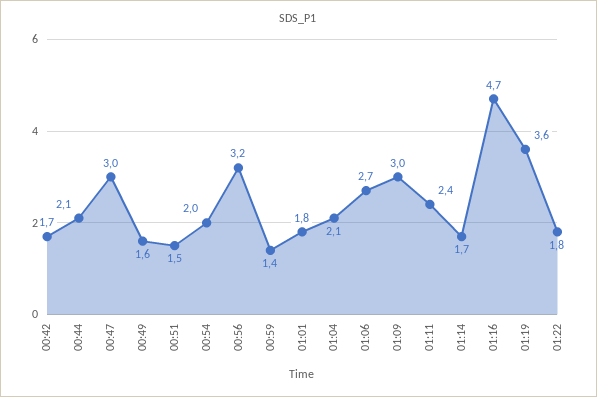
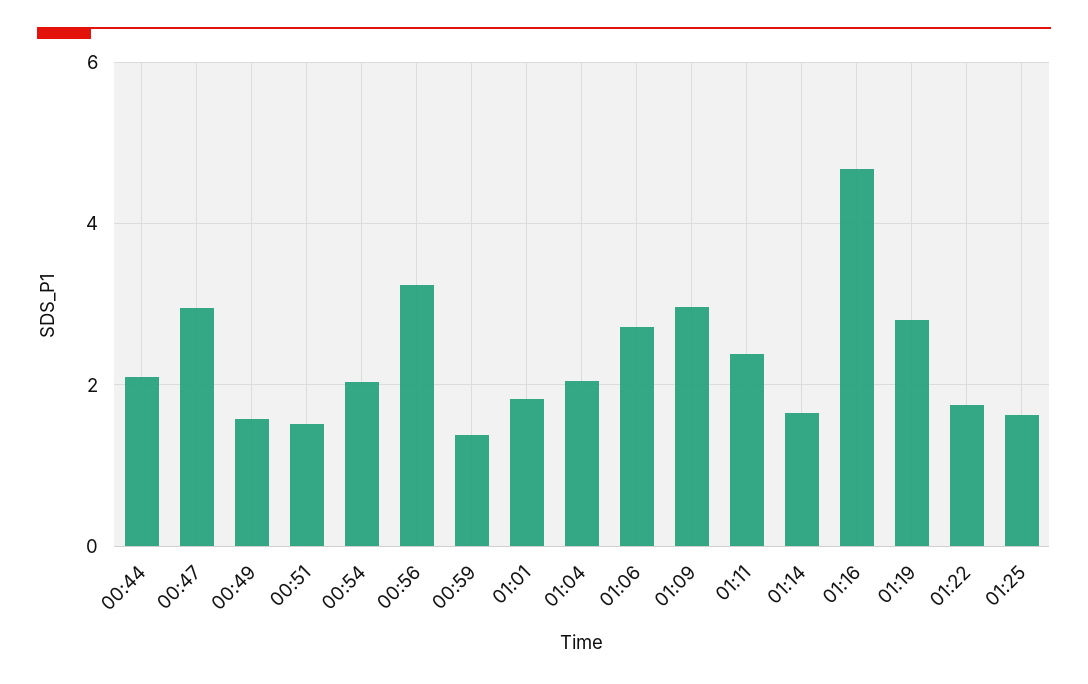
00:42: 1.7 -> none
01:19: 3.6 -> 2.8
01:25: none -> 1.6

